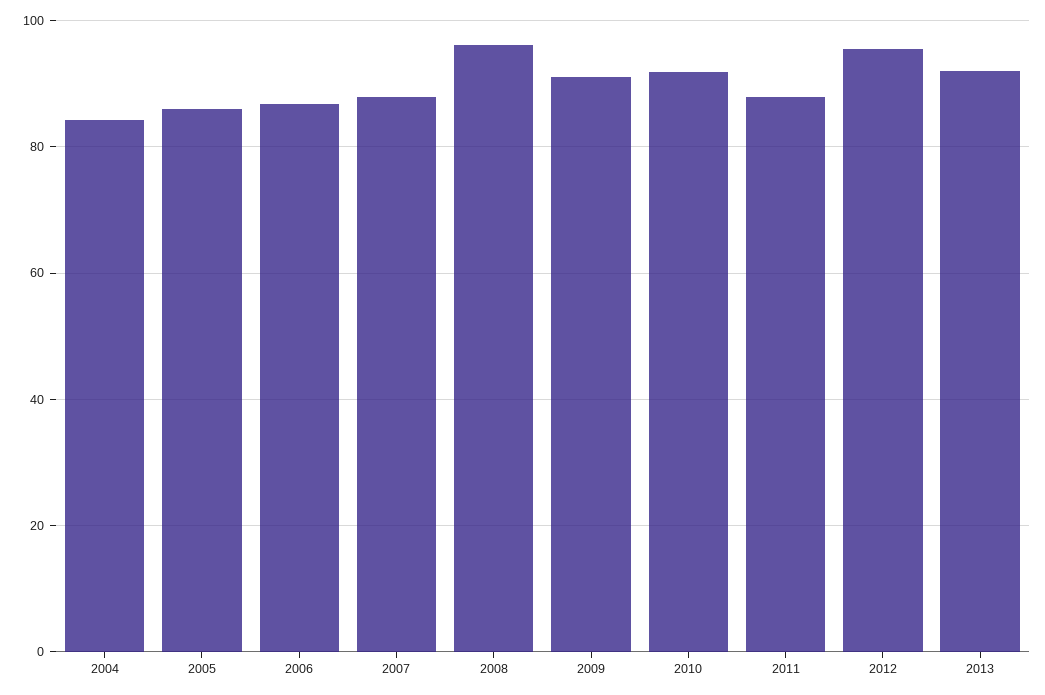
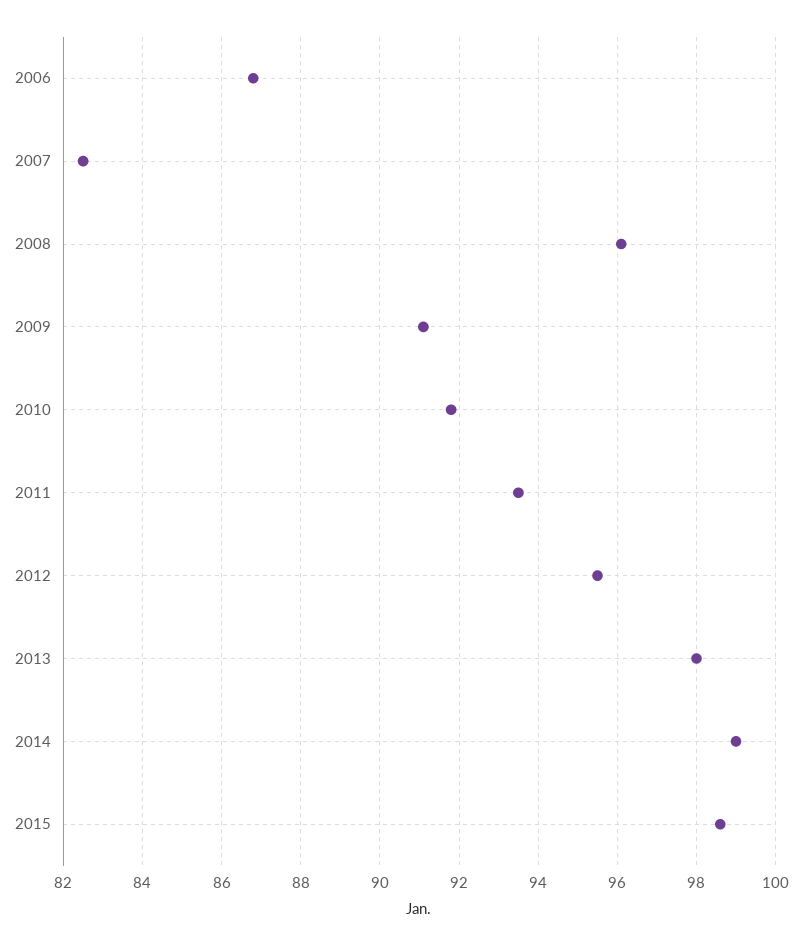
2004: 84 -> none
2005: 86 -> none
2007: 88 -> 82.5
2011: 88 -> 93.5
2013: 92 -> 98
2014: none -> 99
2015: none -> 98.5

